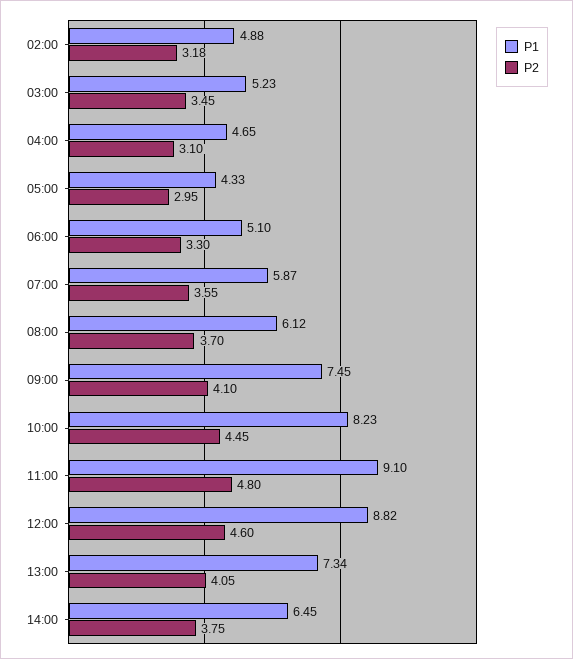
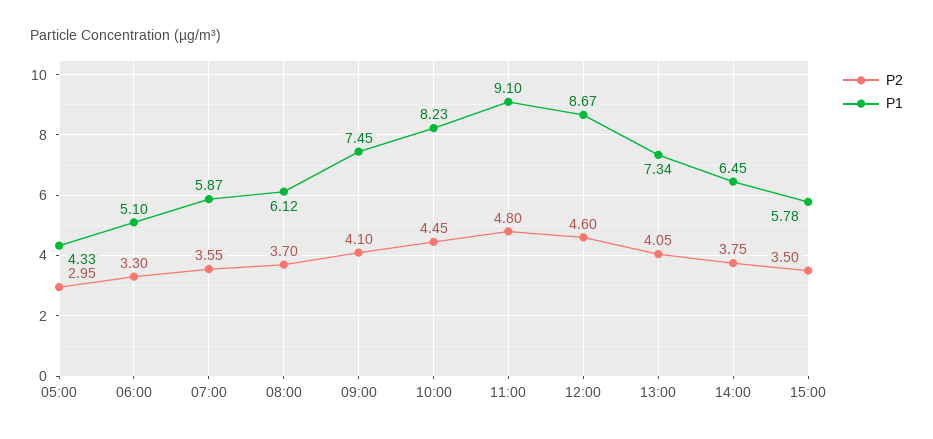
P1, 02:00: 4.88 -> none
P2, 02:00: 3.18 -> none
P1, 03:00: 5.23 -> none
P2, 03:00: 3.45 -> none
P1, 04:00: 4.65 -> none
P2, 04:00: 3.1 -> none
P1, 12:00: 8.82 -> 8.67
P2, 15:00: none -> 3.5
P1, 15:00: none -> 5.78

